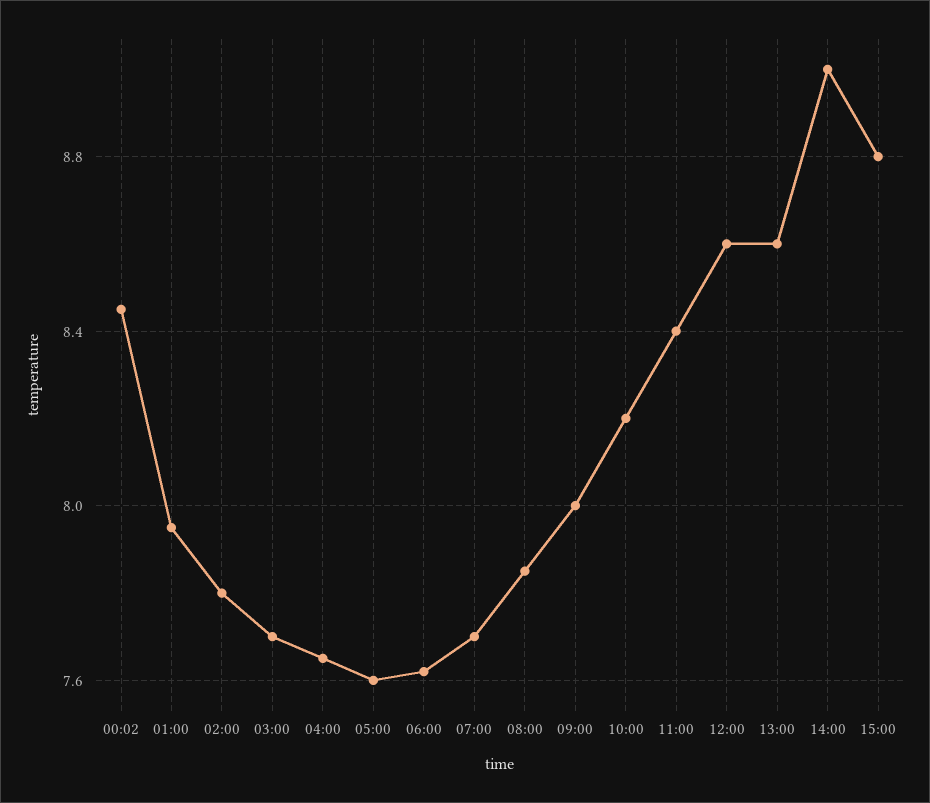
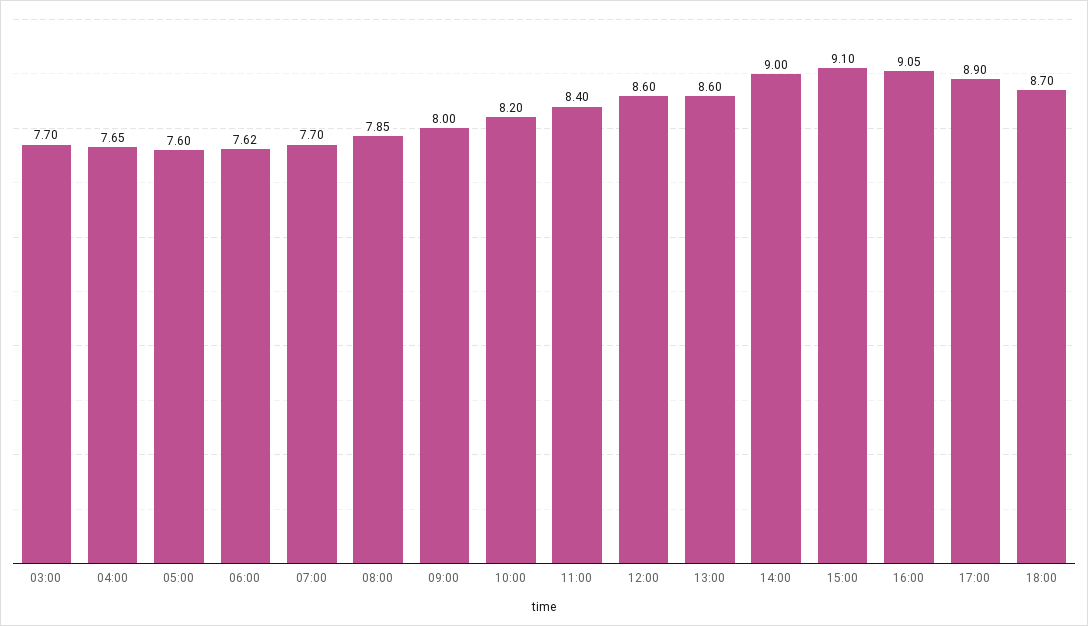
00:02: 8.45 -> none
01:00: 7.95 -> none
02:00: 7.8 -> none
15:00: 8.8 -> 9.1
16:00: none -> 9.05
17:00: none -> 8.9
18:00: none -> 8.7

